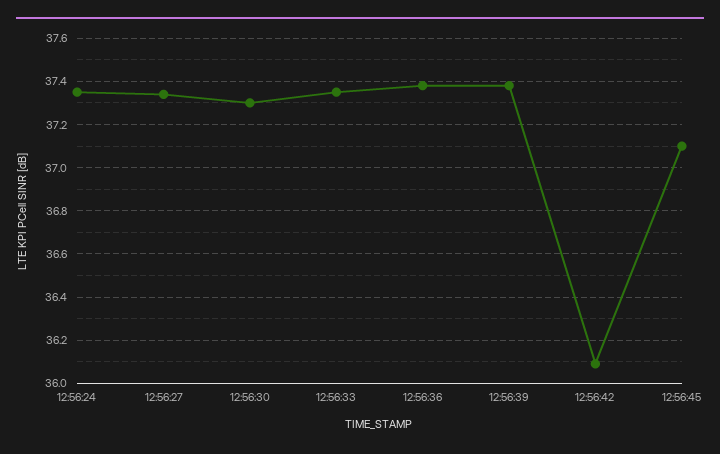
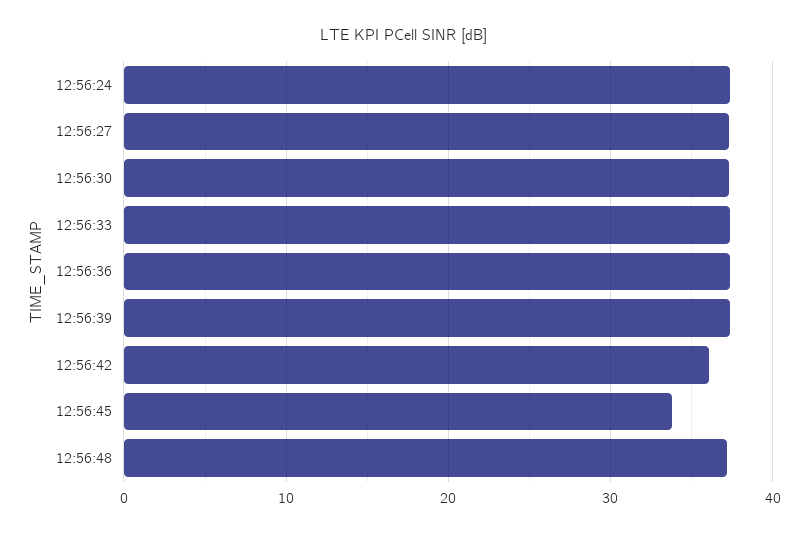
12:56:45: 37.1 -> 34
12:56:48: none -> 37

